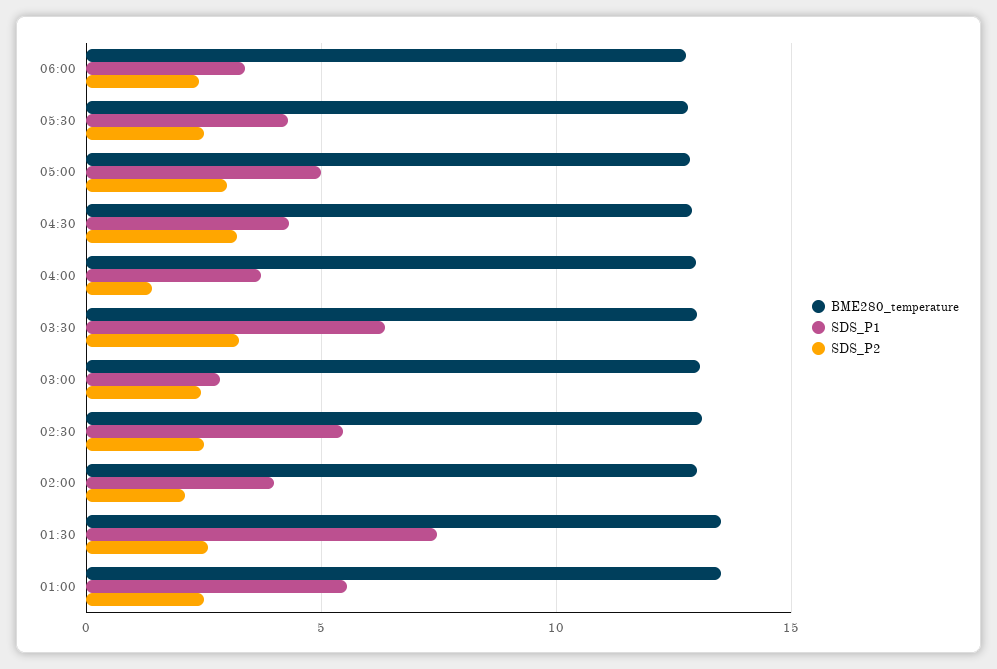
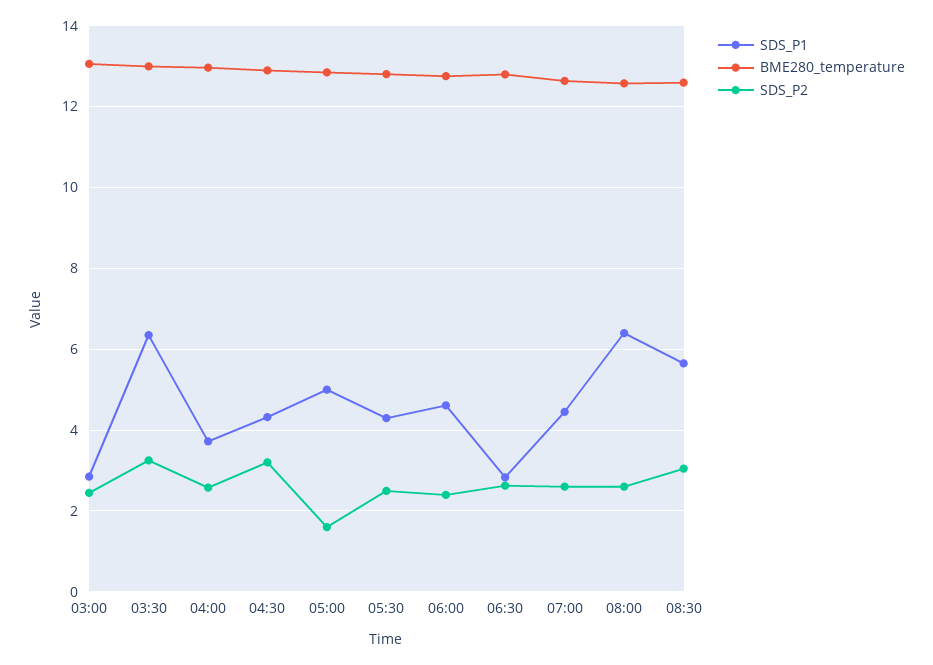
SDS_P1, 06:00: 3.5 -> 4.6
SDS_P2, 05:00: 3 -> 1.6
SDS_P2, 04:00: 1.5 -> 2.6
BME280_temperature, 02:30: 13 -> none
SDS_P1, 02:30: 5.5 -> none
SDS_P2, 02:30: 2.5 -> none
BME280_temperature, 02:00: 13 -> none
SDS_P1, 02:00: 4 -> none
SDS_P2, 02:00: 2 -> none
BME280_temperature, 01:30: 13.5 -> none
SDS_P1, 01:30: 7.5 -> none
SDS_P2, 01:30: 2.5 -> none
BME280_temperature, 01:00: 13.5 -> none
SDS_P1, 01:00: 5.5 -> none
SDS_P2, 01:00: 2.5 -> none
SDS_P1, 06:30: none -> 2.8
BME280_temperature, 06:30: none -> 12.8
SDS_P2, 06:30: none -> 2.6
SDS_P1, 07:00: none -> 4.4
BME280_temperature, 07:00: none -> 12.6
SDS_P2, 07:00: none -> 2.6
SDS_P1, 08:00: none -> 6.4
BME280_temperature, 08:00: none -> 12.6
SDS_P2, 08:00: none -> 2.6
SDS_P1, 08:30: none -> 5.6
BME280_temperature, 08:30: none -> 12.6
SDS_P2, 08:30: none -> 3

